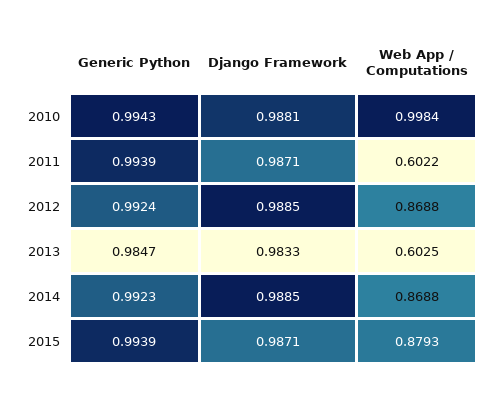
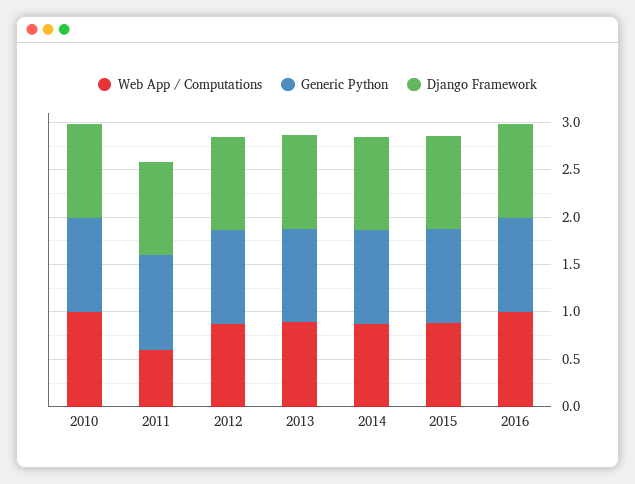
Web App / Computations, 2013: 0.6025 -> 0.9
Web App / Computations, 2016: none -> 1
Generic Python, 2016: none -> 1
Django Framework, 2016: none -> 1

